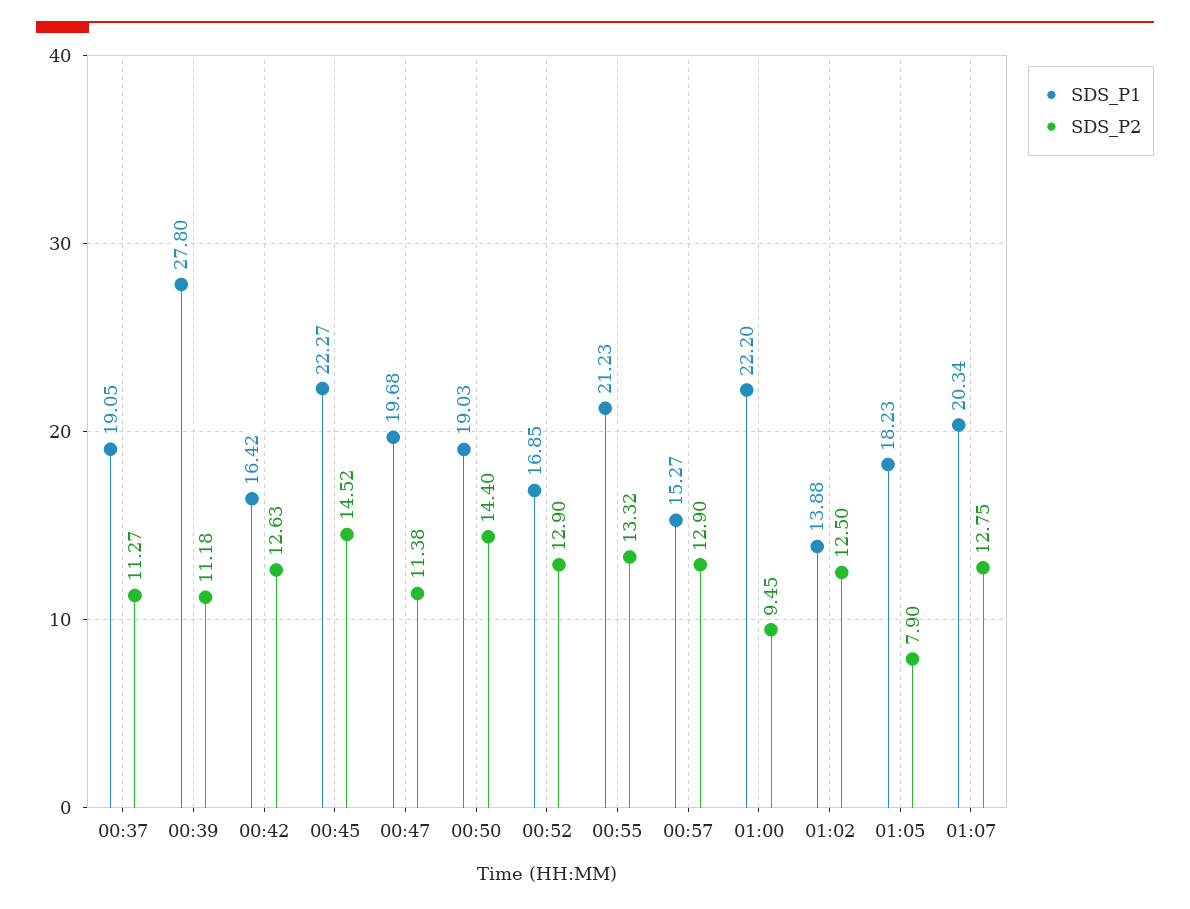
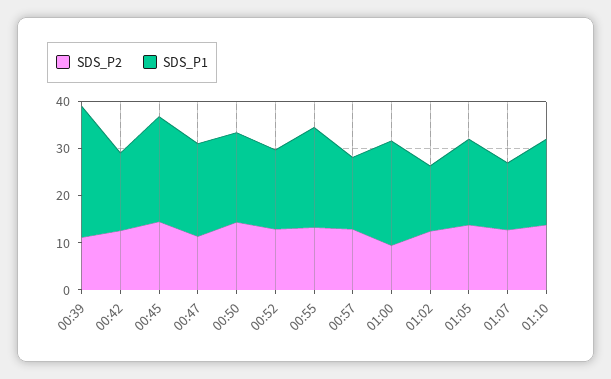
SDS_P1, 00:37: 19.05 -> none
SDS_P2, 00:37: 11.27 -> none
SDS_P2, 01:05: 7.9 -> 14
SDS_P1, 01:07: 20.34 -> 14
SDS_P2, 01:10: none -> 14
SDS_P1, 01:10: none -> 18

